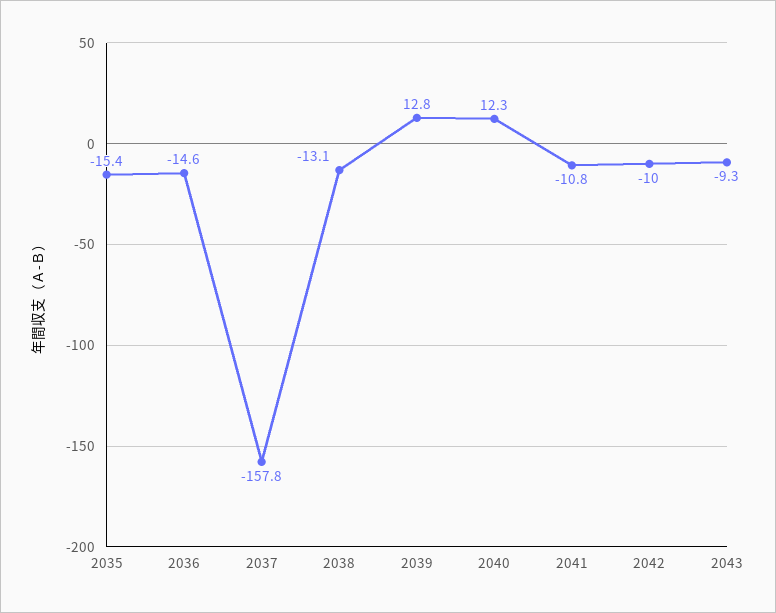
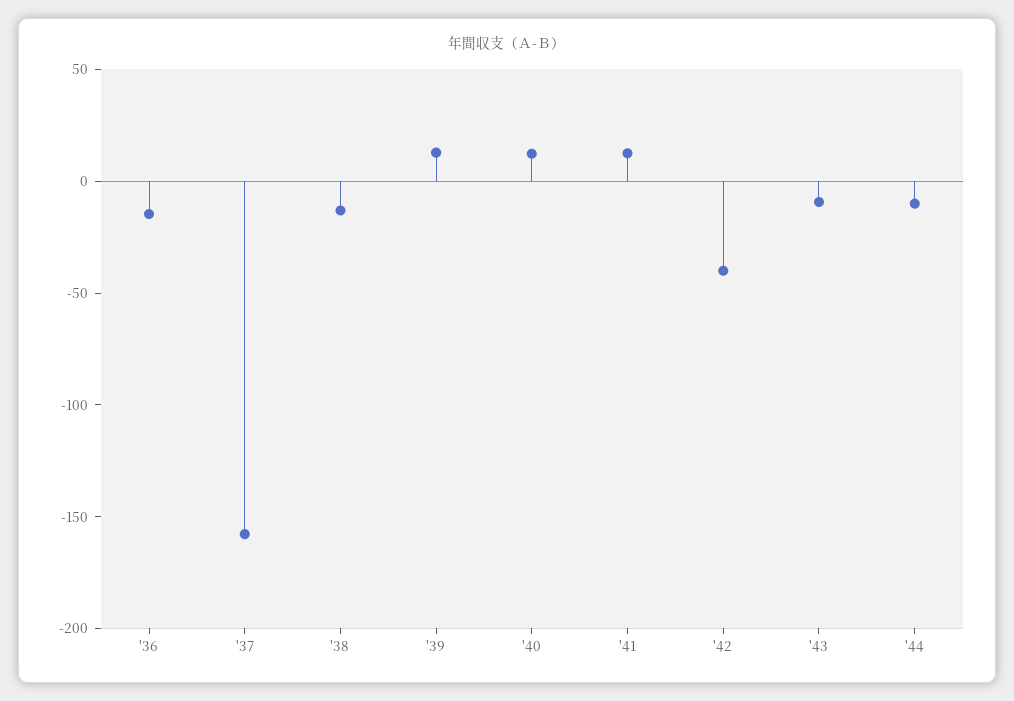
2035: -15.4 -> none
2041: -10.8 -> 10
2042: -10 -> -40
'44: none -> -10

